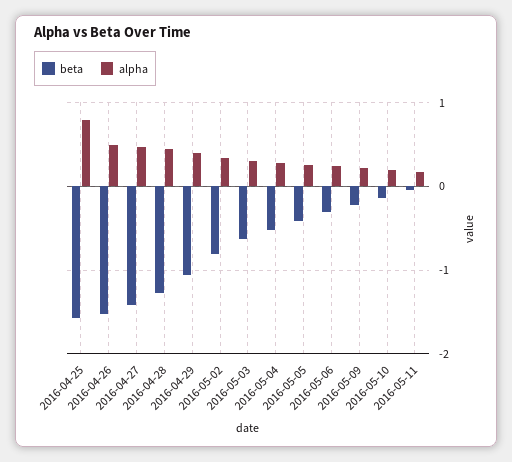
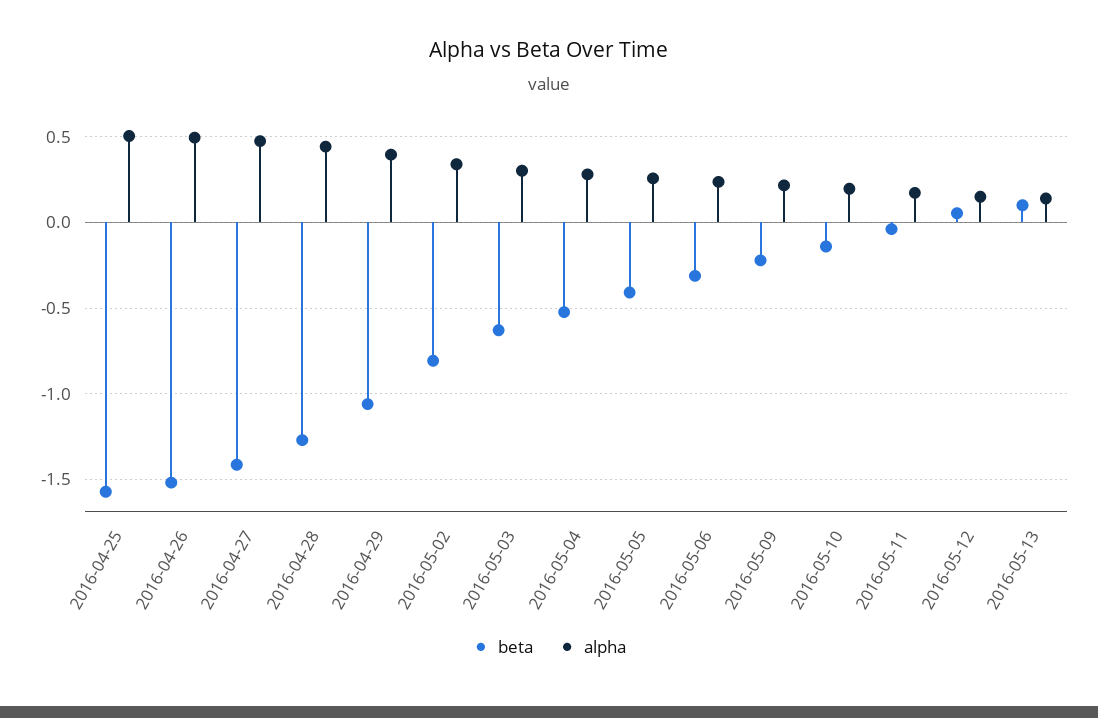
alpha, 2016-04-25: 0.8 -> 0.5
beta, 2016-05-12: none -> 0.05
alpha, 2016-05-12: none -> 0.15
beta, 2016-05-13: none -> 0.1
alpha, 2016-05-13: none -> 0.15

